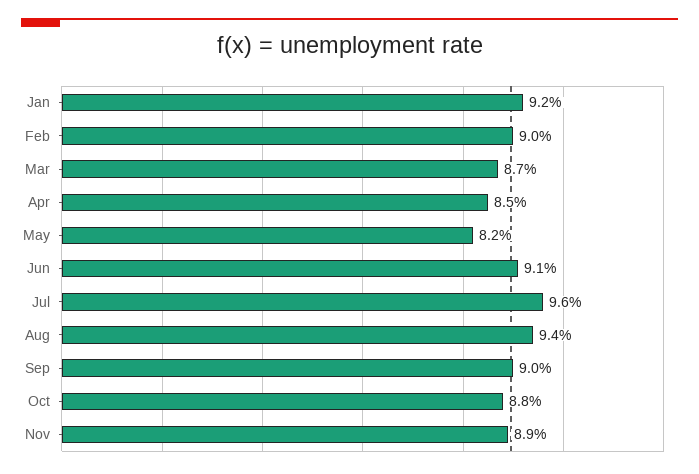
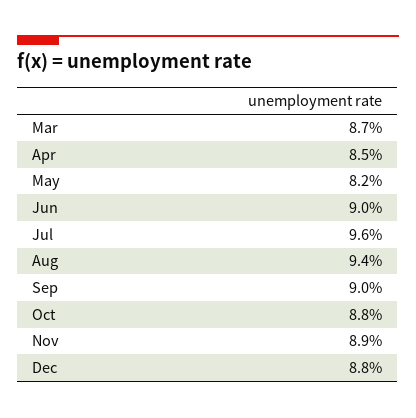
Jan: 9.2 -> none
Feb: 9 -> none
Jun: 9.1 -> 9
Dec: none -> 8.8

